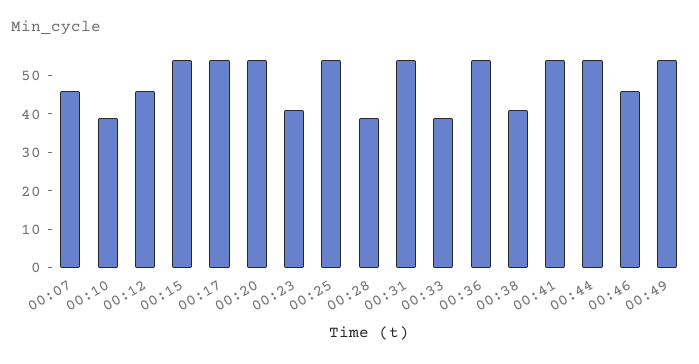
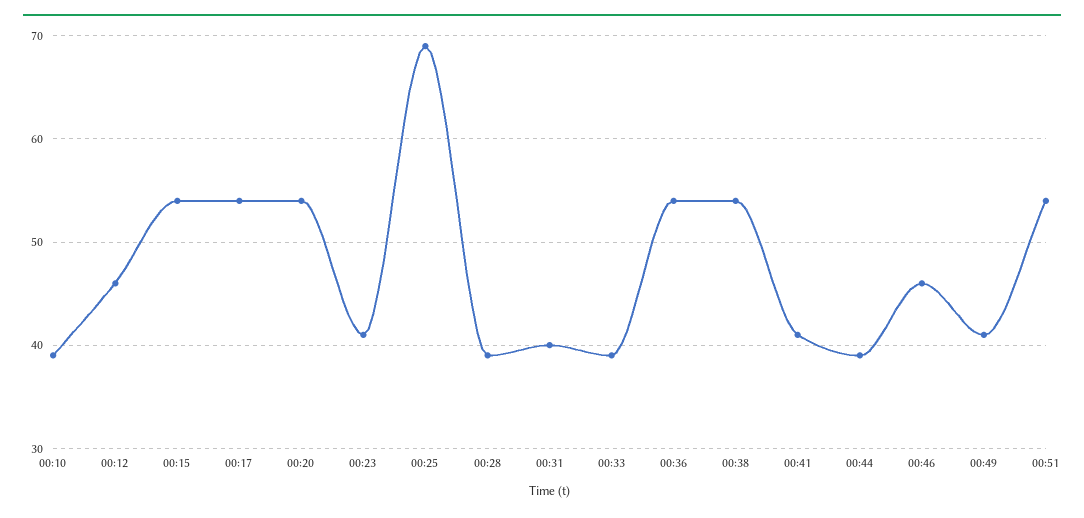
00:07: 45 -> none
00:25: 55 -> 69
00:31: 55 -> 40
00:38: 40 -> 54
00:41: 55 -> 41
00:44: 55 -> 39
00:49: 55 -> 41
00:51: none -> 54

